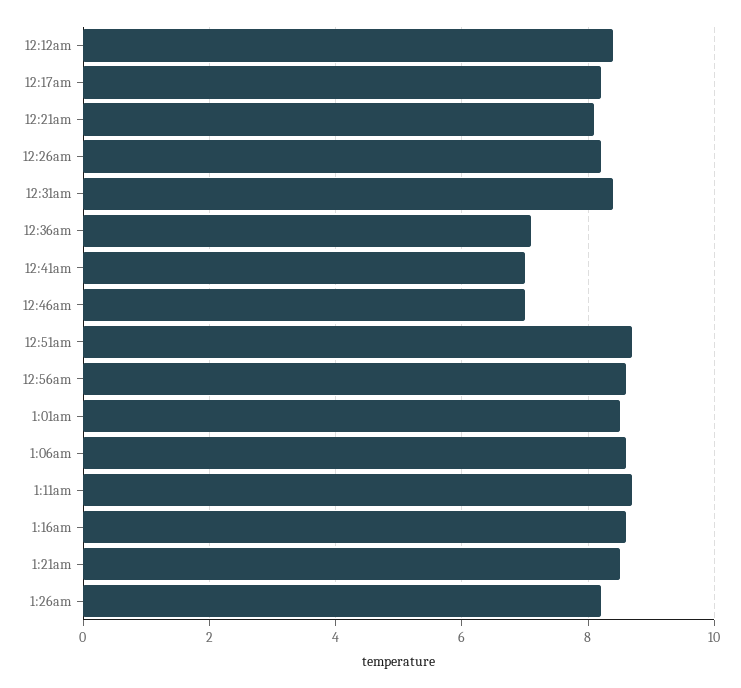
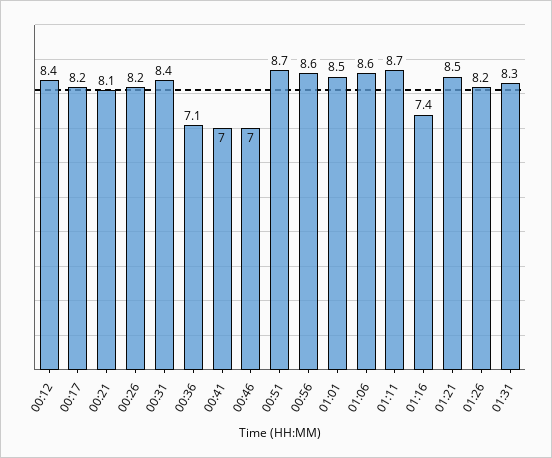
1:16am: 8.5 -> 7.4
01:31: none -> 8.3

